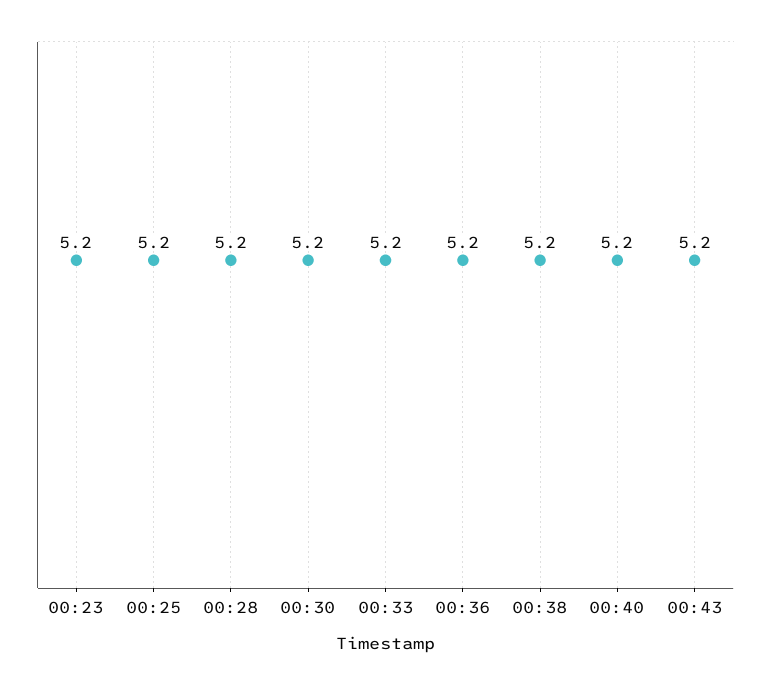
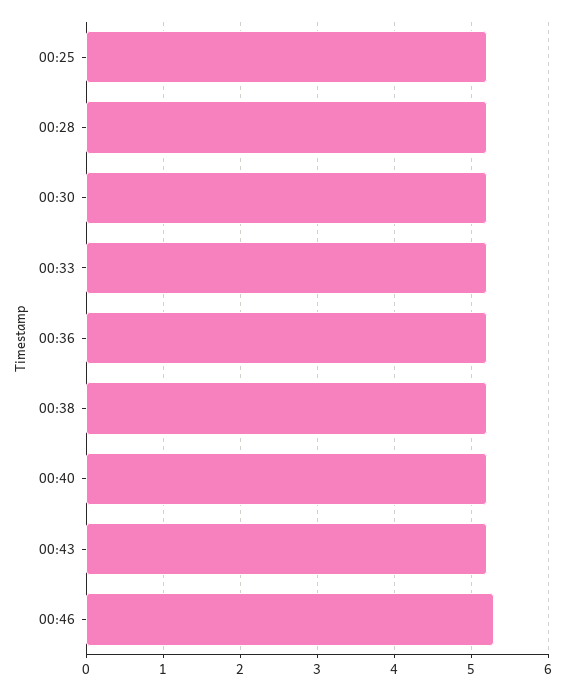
00:23: 5.2 -> none
00:46: none -> 5.3

